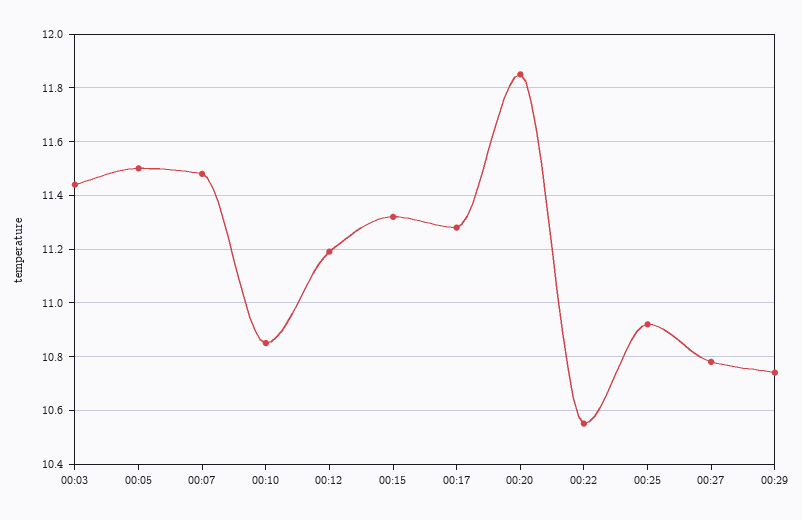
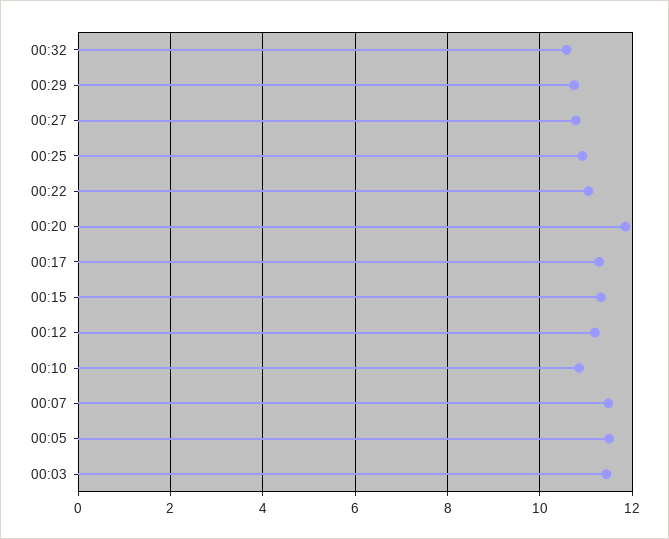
00:22: 10.55 -> 11
00:32: none -> 10.6

